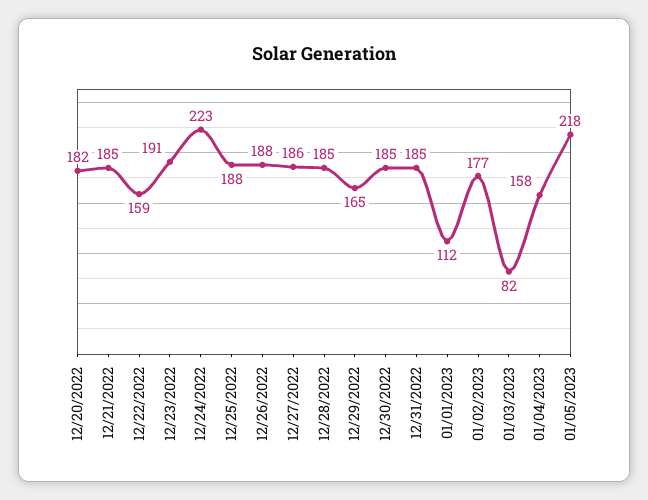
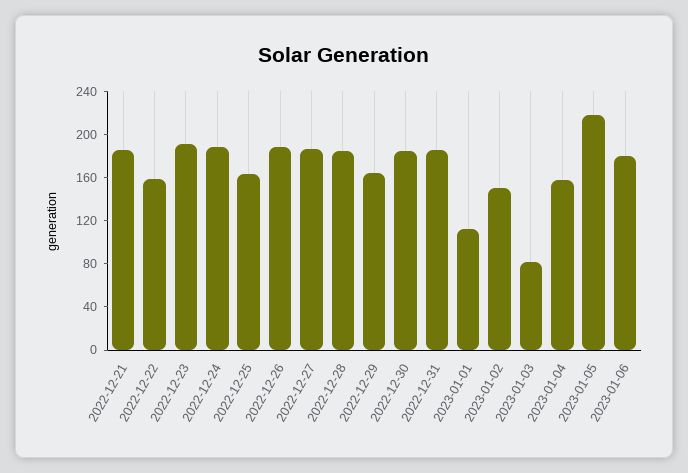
12/20/2022: 182 -> none
12/24/2022: 223 -> 190
12/25/2022: 188 -> 160
01/02/2023: 177 -> 150
2023-01-06: none -> 180

